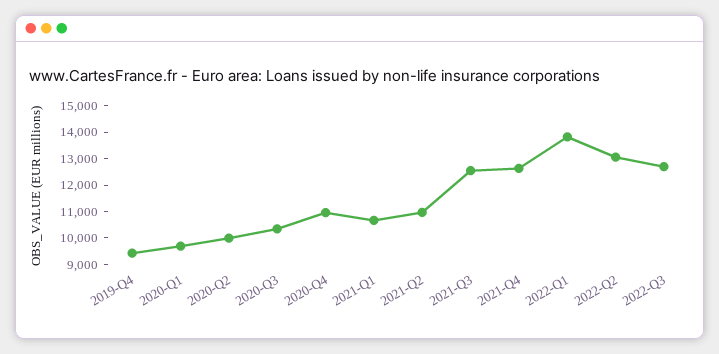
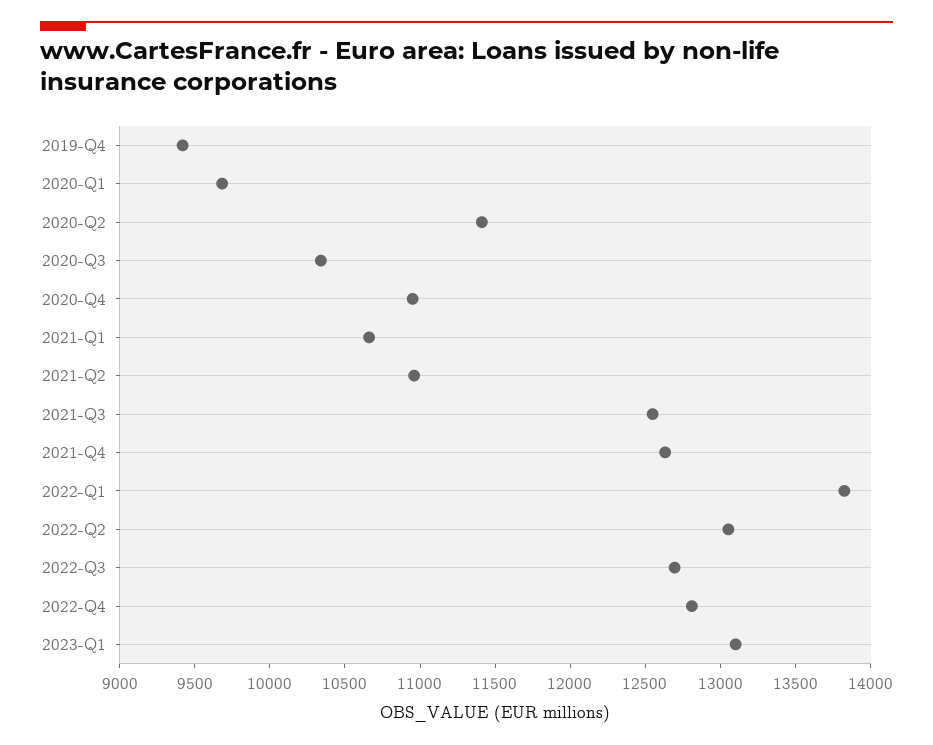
2020-Q2: 10000 -> 11400
2022-Q4: none -> 12800
2023-Q1: none -> 13100

